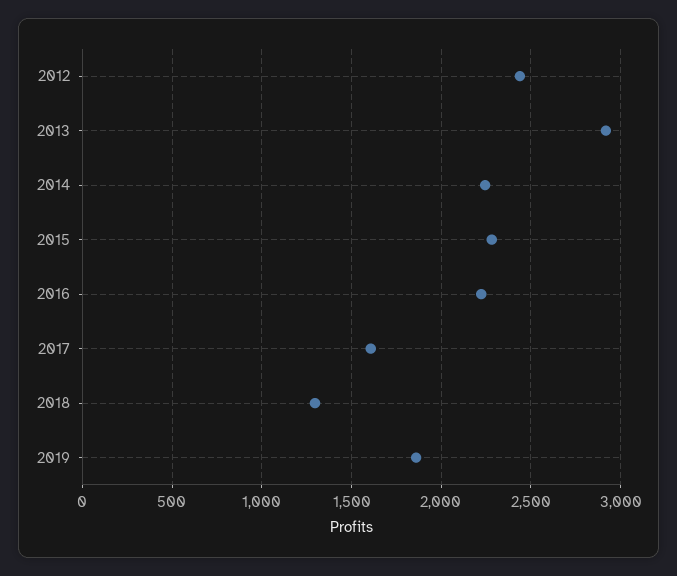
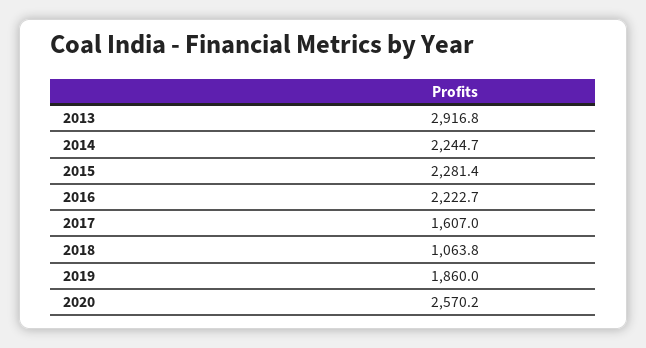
2012: 2450 -> none
2018: 1300 -> 1063.8
2020: none -> 2570.2

